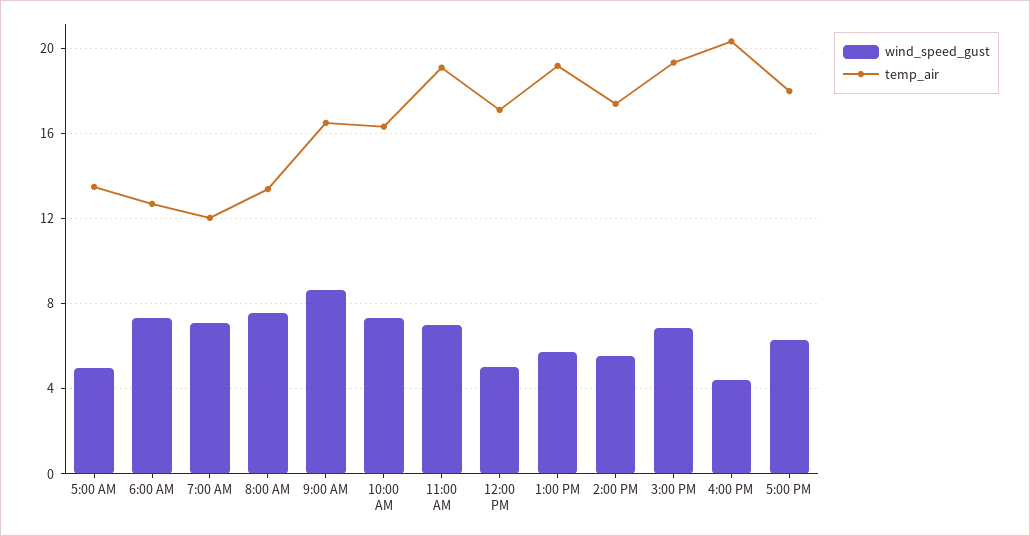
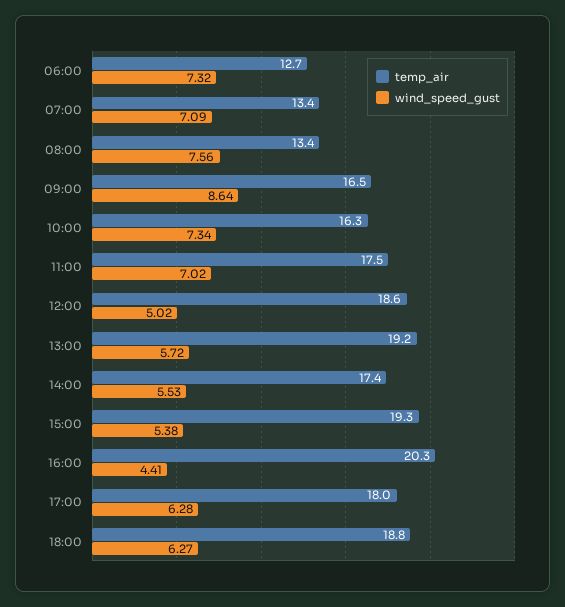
wind_speed_gust, 5:00 AM: 5 -> none
temp_air, 5:00 AM: 13.5 -> none
temp_air, 7:00 AM: 12 -> 13.4
temp_air, 11:00 AM: 19 -> 17.5
temp_air, 12:00 PM: 17 -> 18.6
wind_speed_gust, 3:00 PM: 7 -> 5.38
temp_air, 18:00: none -> 18.8
wind_speed_gust, 18:00: none -> 6.27

